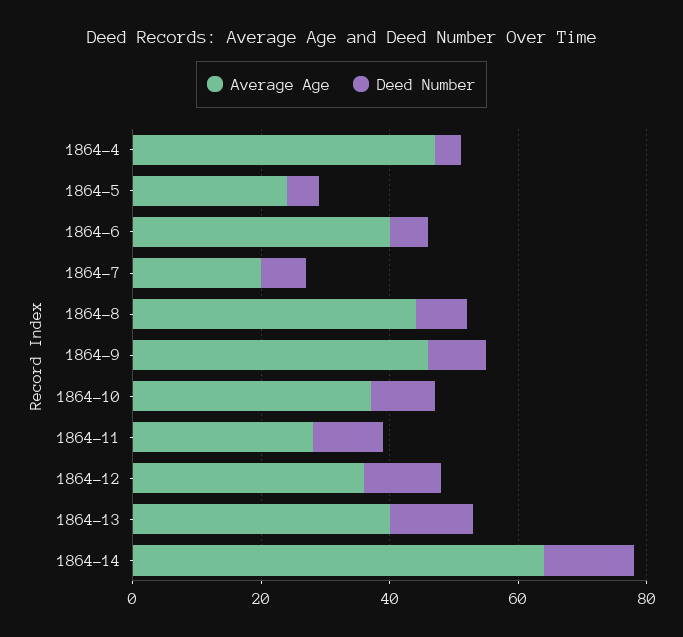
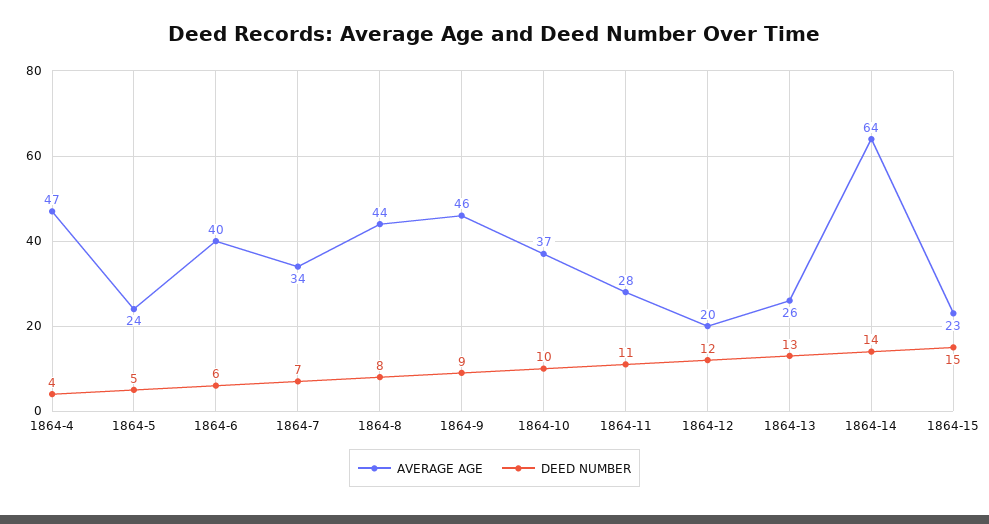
Average Age, 1864-7: 20 -> 34
Average Age, 1864-12: 35 -> 20
Average Age, 1864-13: 40 -> 26
Average Age, 1864-15: none -> 23
Deed Number, 1864-15: none -> 15

